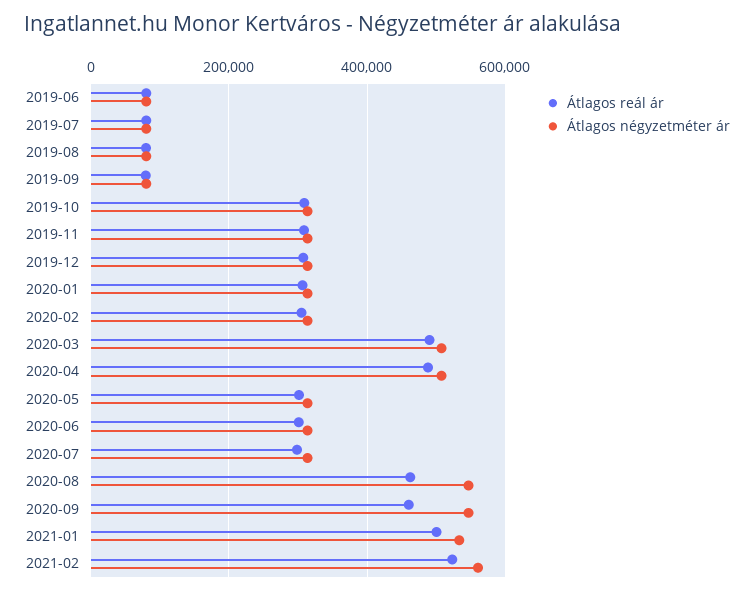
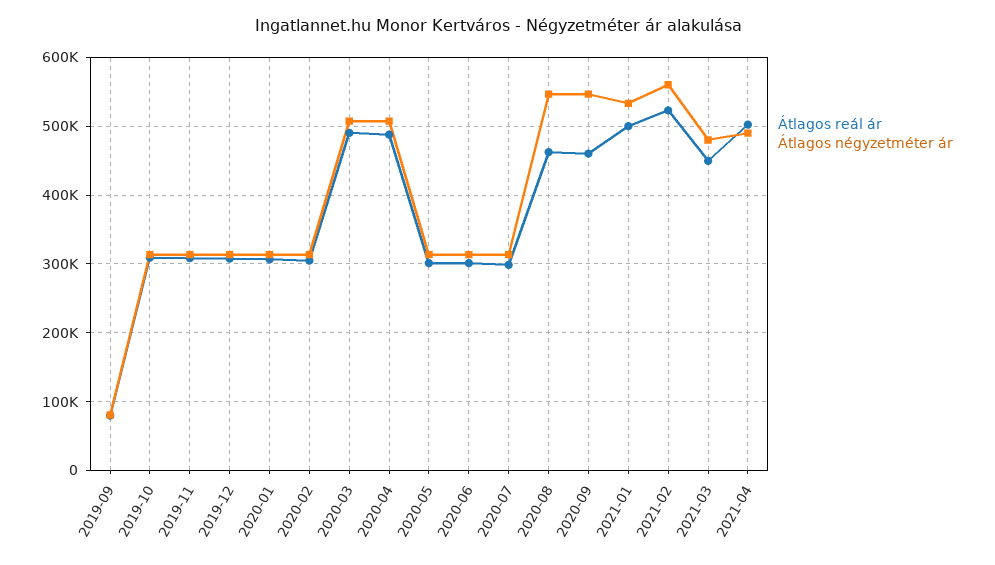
Átlagos reál ár, 2019-06: 80000 -> none
Átlagos négyzetméter ár, 2019-06: 80000 -> none
Átlagos reál ár, 2019-07: 80000 -> none
Átlagos négyzetméter ár, 2019-07: 80000 -> none
Átlagos reál ár, 2019-08: 80000 -> none
Átlagos négyzetméter ár, 2019-08: 80000 -> none
Átlagos reál ár, 2021-03: none -> 450000
Átlagos négyzetméter ár, 2021-03: none -> 480000
Átlagos reál ár, 2021-04: none -> 500000
Átlagos négyzetméter ár, 2021-04: none -> 490000

